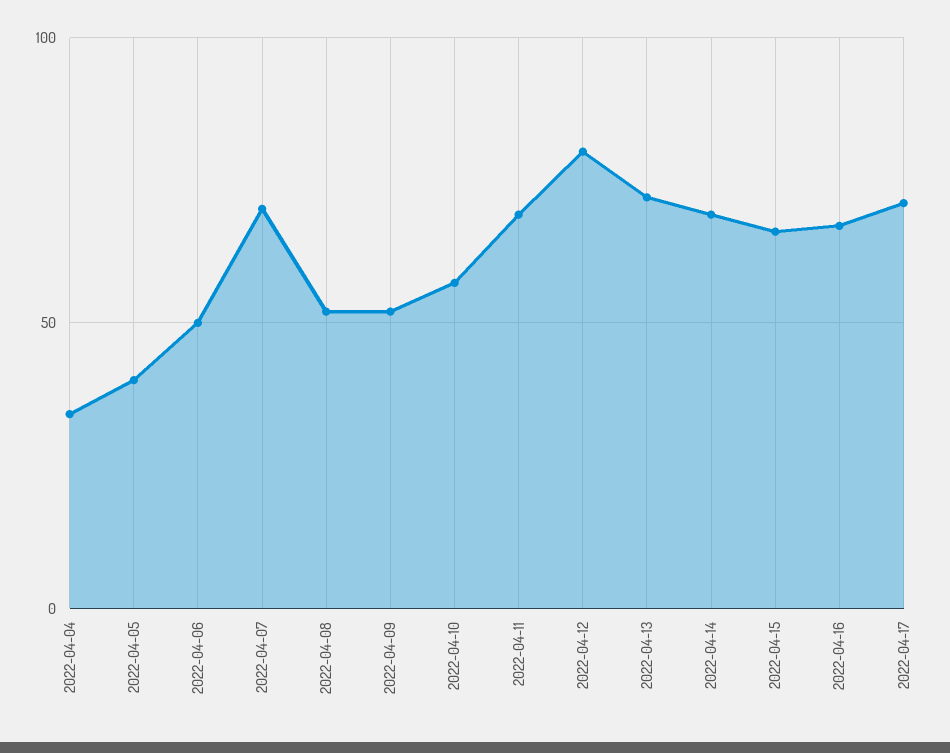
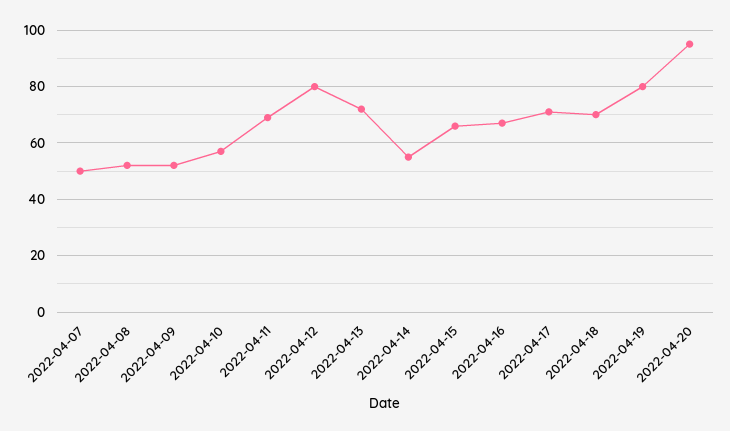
2022-04-04: 35 -> none
2022-04-05: 40 -> none
2022-04-06: 50 -> none
2022-04-07: 70 -> 50
2022-04-14: 70 -> 55
2022-04-18: none -> 70
2022-04-19: none -> 80
2022-04-20: none -> 95

